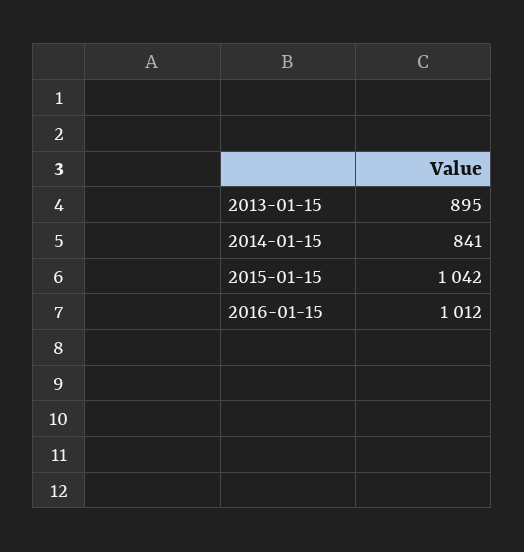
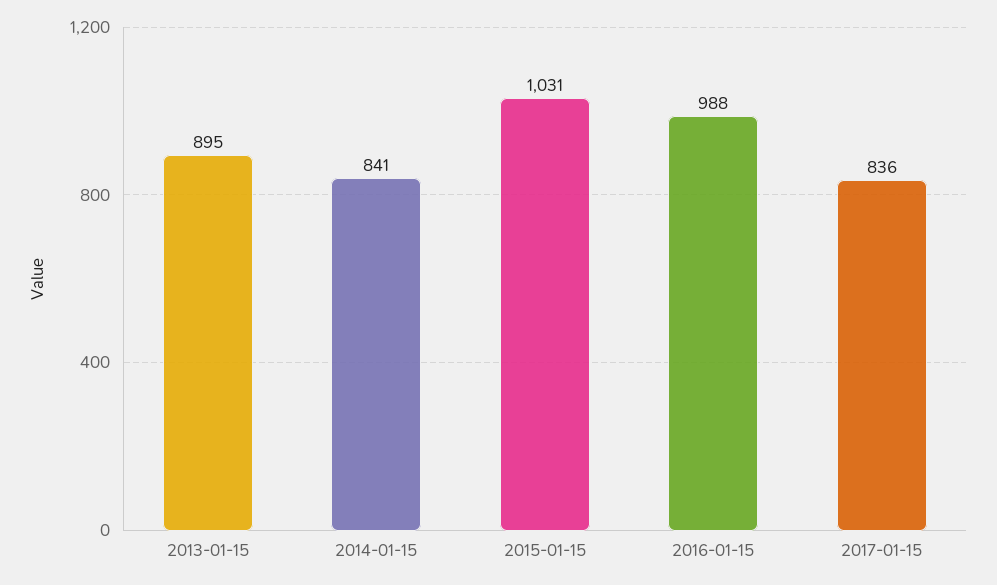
2015-01-15: 1042 -> 1031
2016-01-15: 1012 -> 988
2017-01-15: none -> 836

